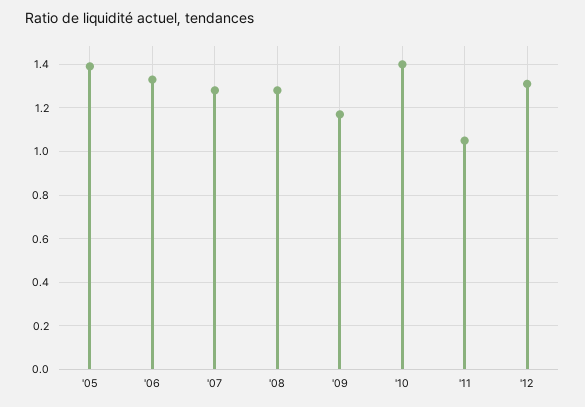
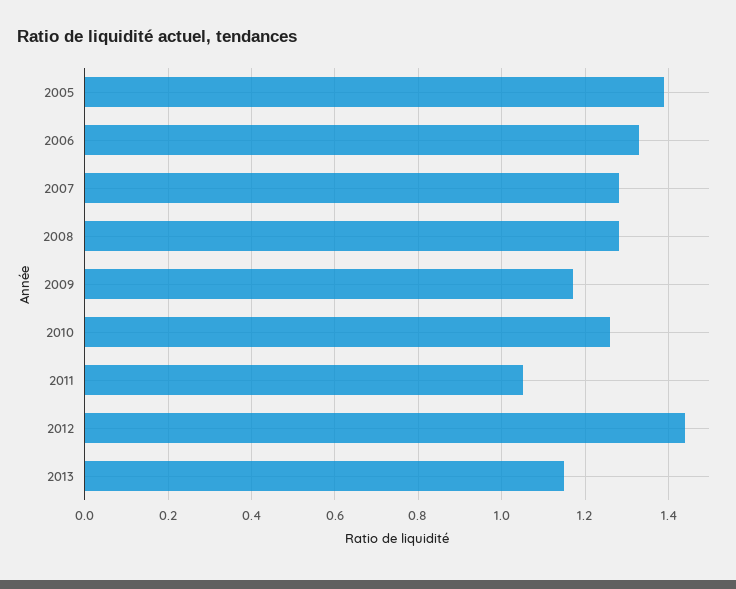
'10: 1.4 -> 1.25
'12: 1.3 -> 1.45
2013: none -> 1.15

